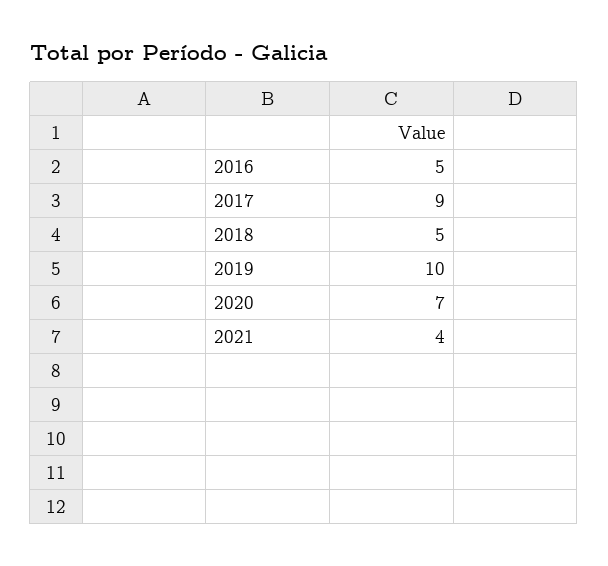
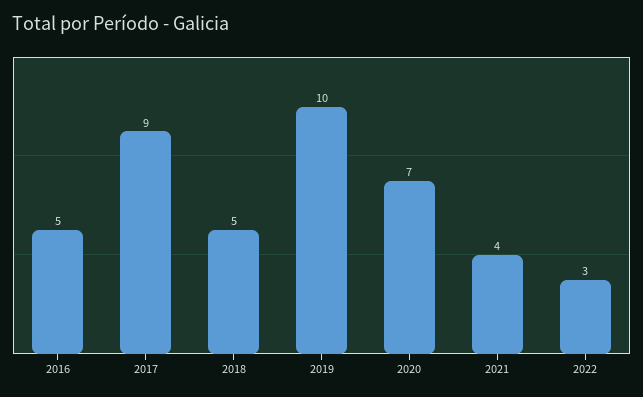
2022: none -> 3

